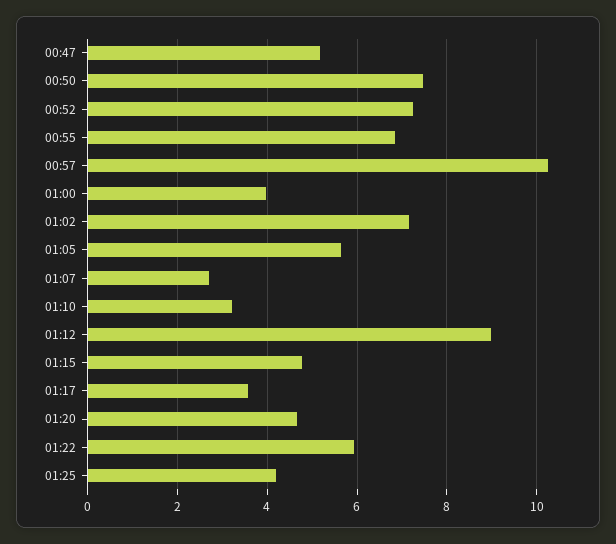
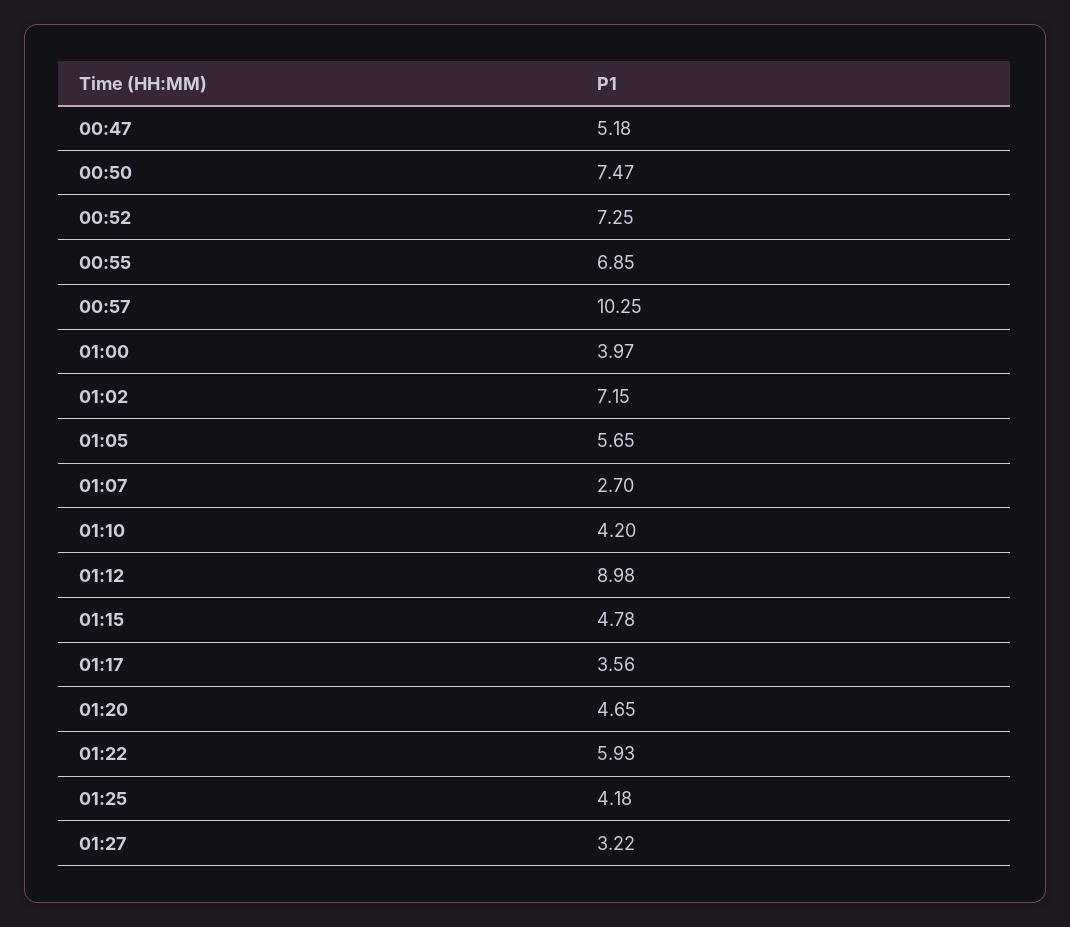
01:10: 3.2 -> 4.2
01:27: none -> 3.22

